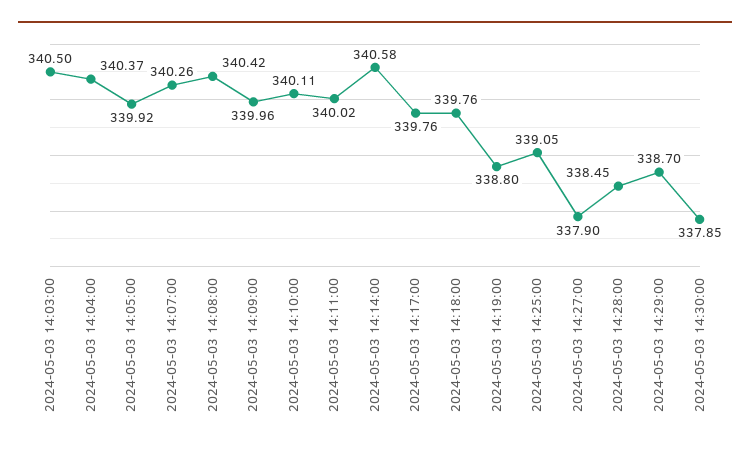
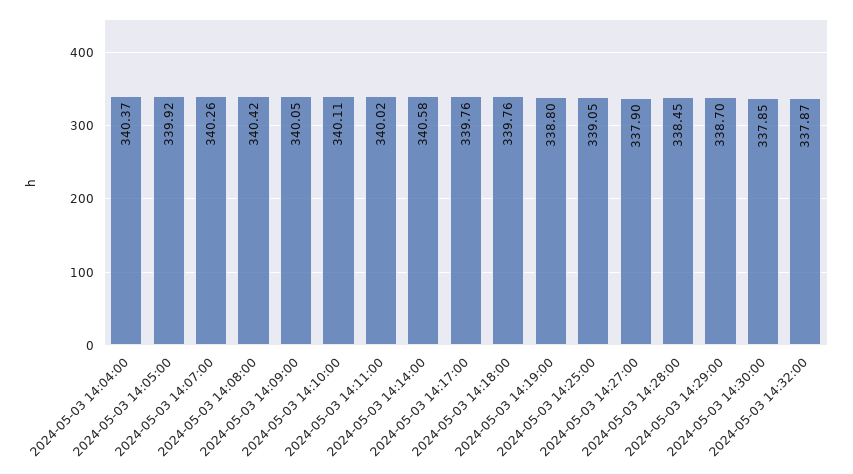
2024-05-03 14:03:00: 340.5 -> none
2024-05-03 14:09:00: 339.96 -> 340.05
2024-05-03 14:32:00: none -> 337.87

